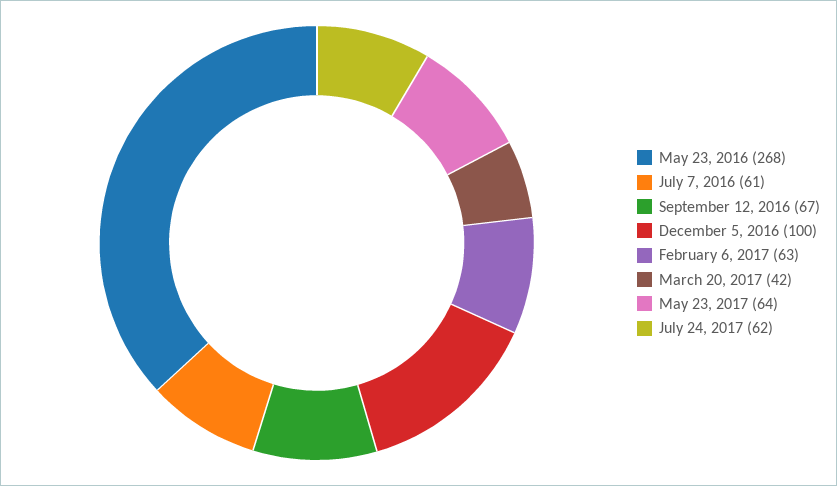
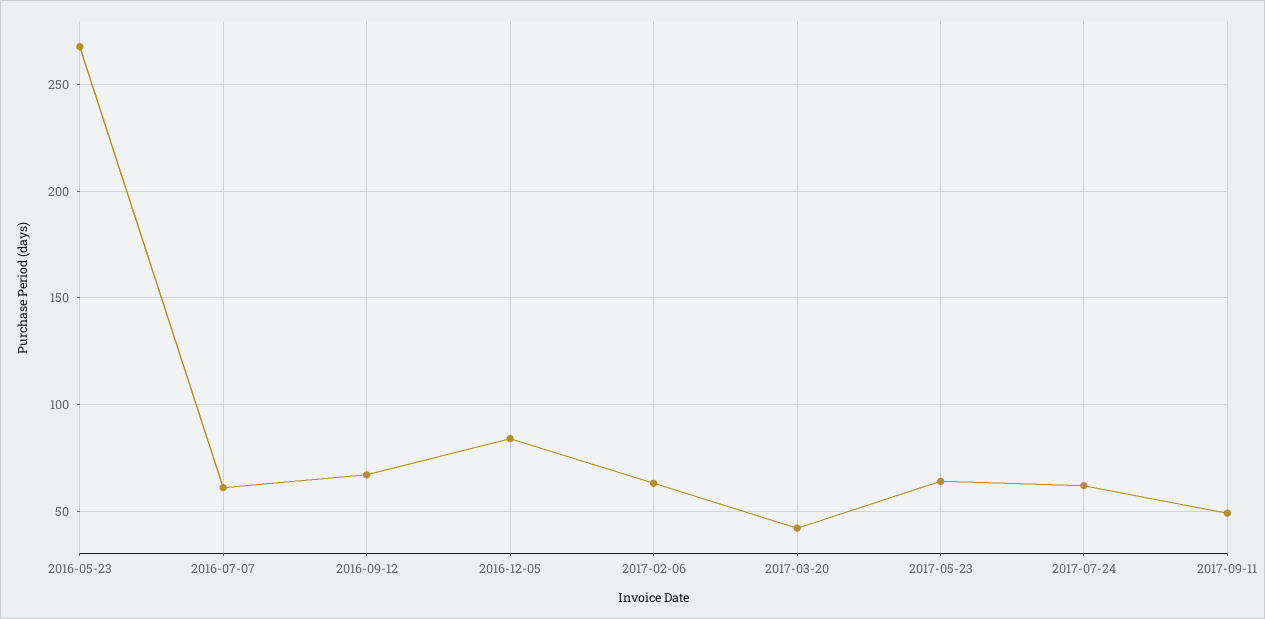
December 5, 2016: 100 -> 85
2017-09-11: none -> 50

